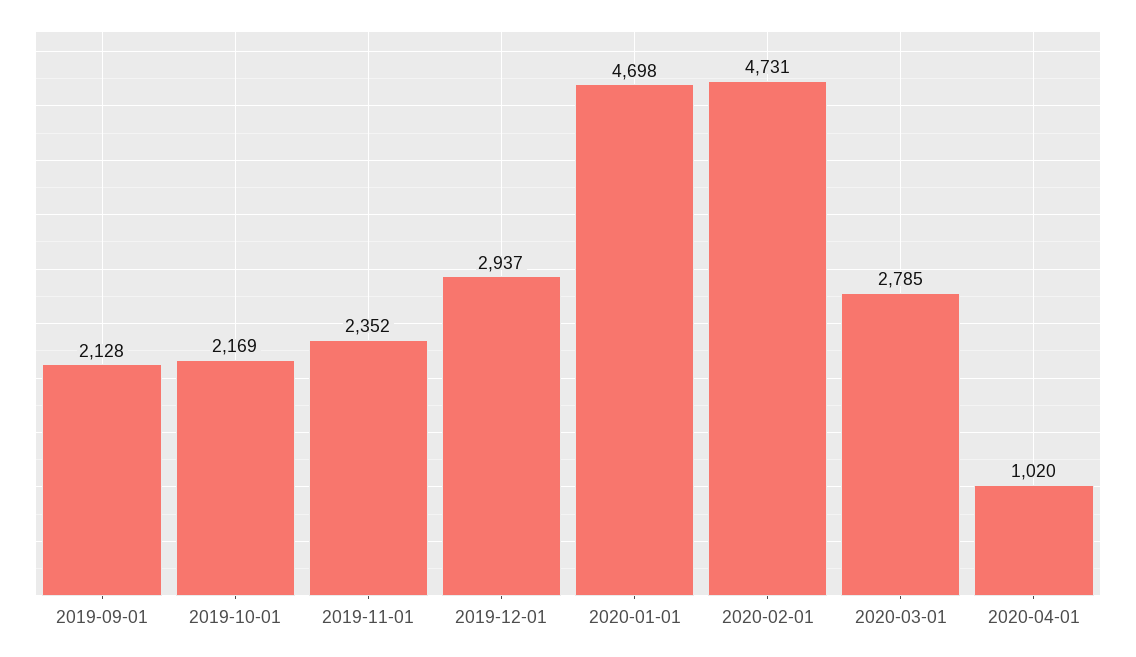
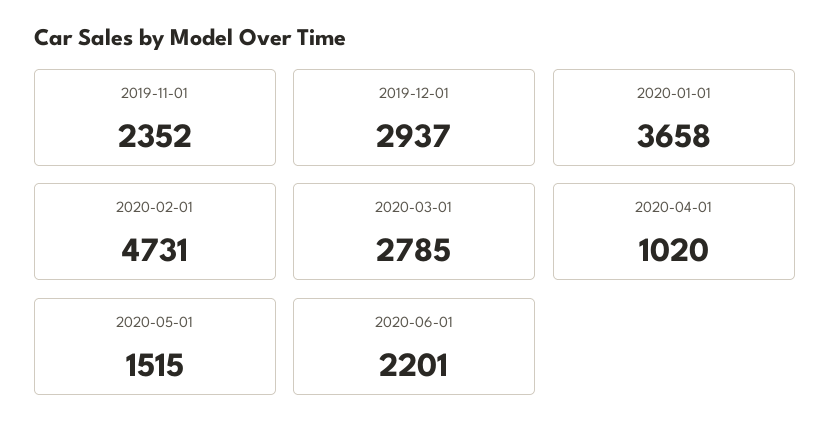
2019-09-01: 2128 -> none
2019-10-01: 2169 -> none
2020-01-01: 4698 -> 3658
2020-05-01: none -> 1515
2020-06-01: none -> 2201

